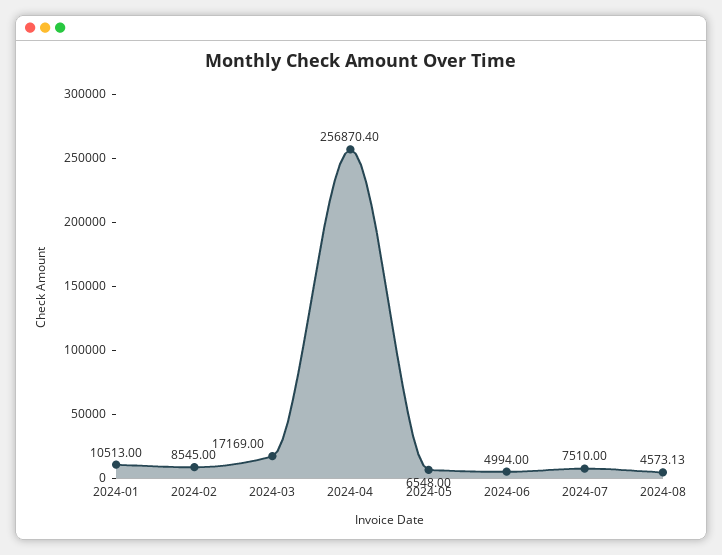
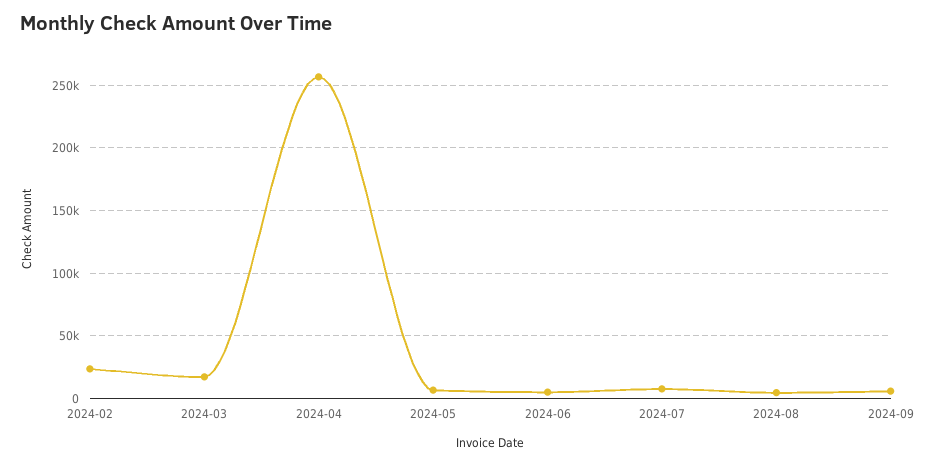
2024-01: 10513 -> none
2024-02: 8545 -> 25000
2024-09: none -> 5000

